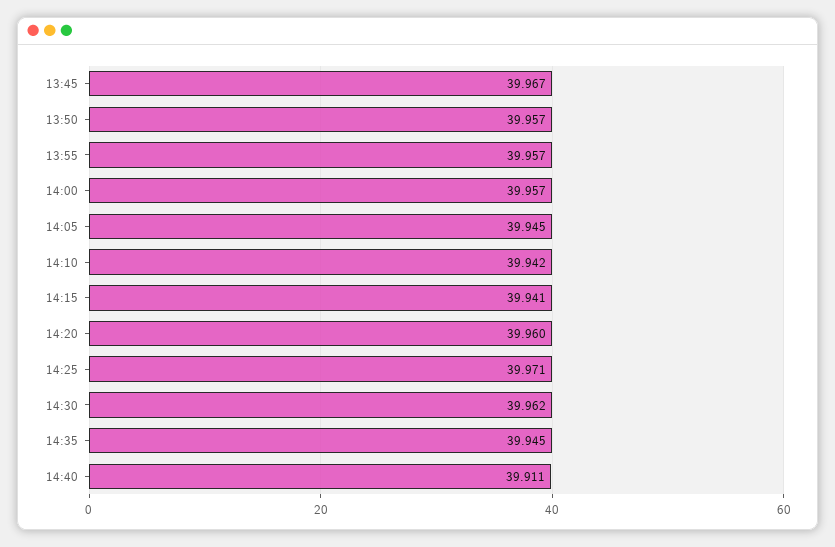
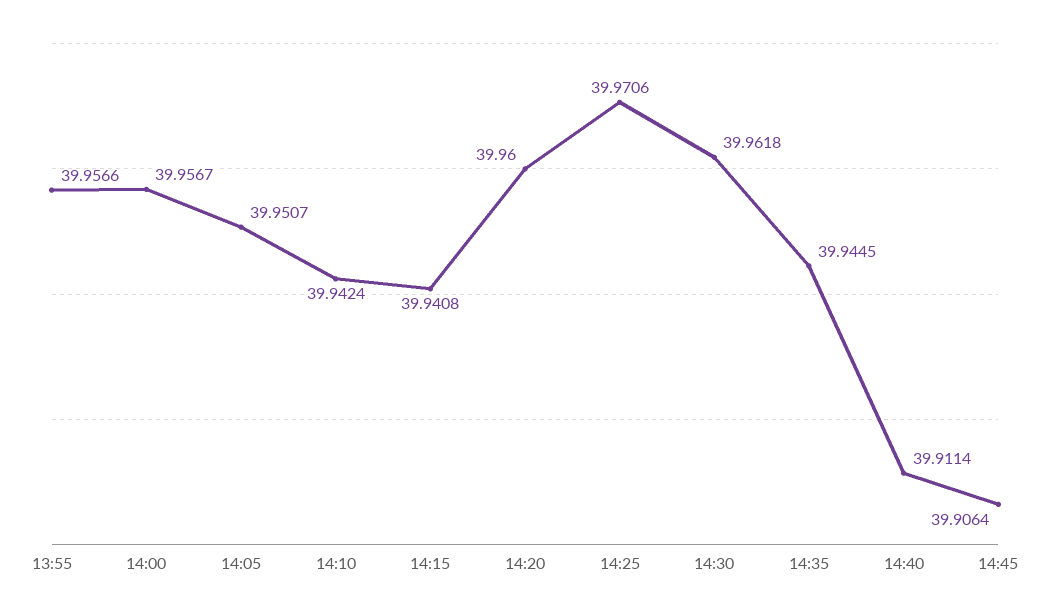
13:45: 39.967 -> none
13:50: 39.957 -> none
14:05: 39.945 -> 39.9507
14:45: none -> 39.9064

